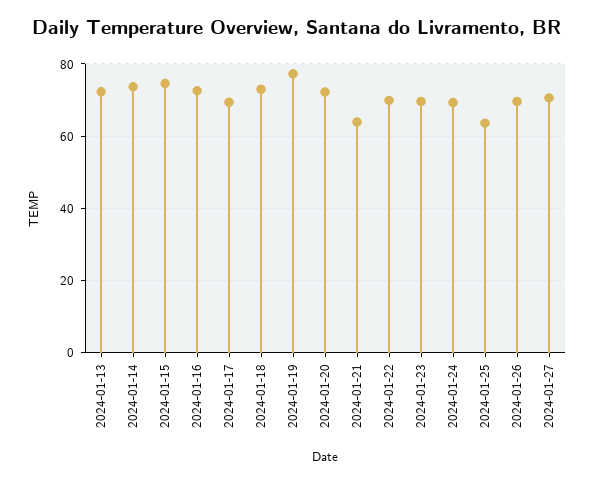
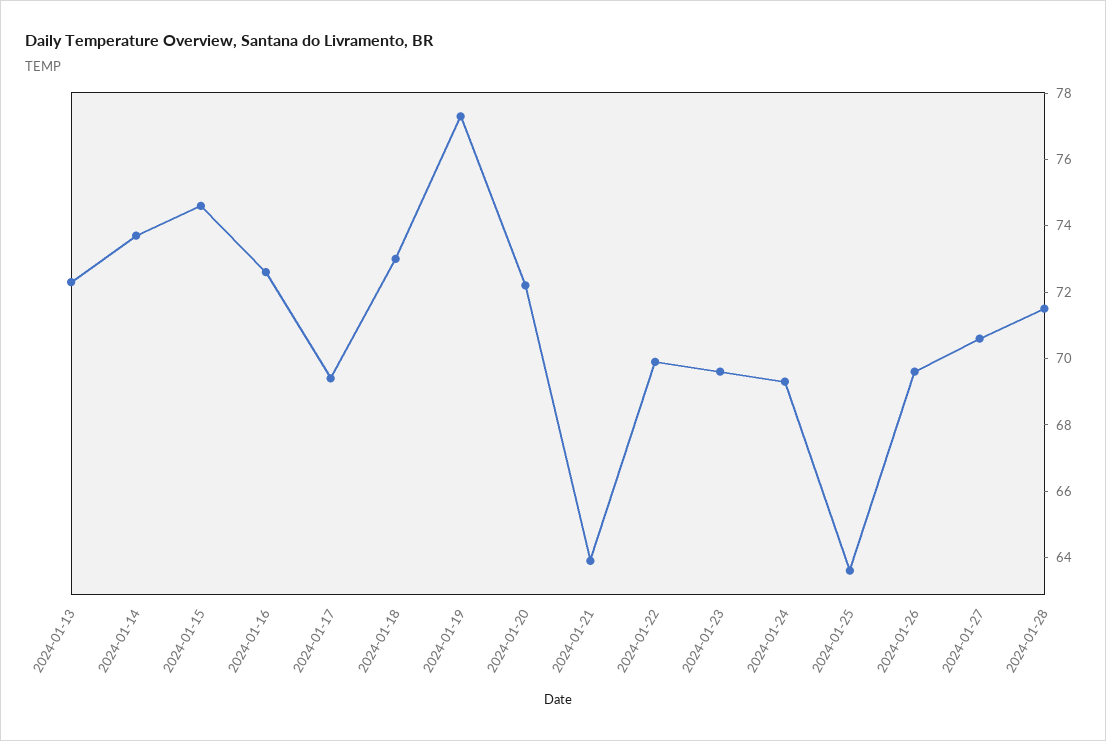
2024-01-28: none -> 71.5

